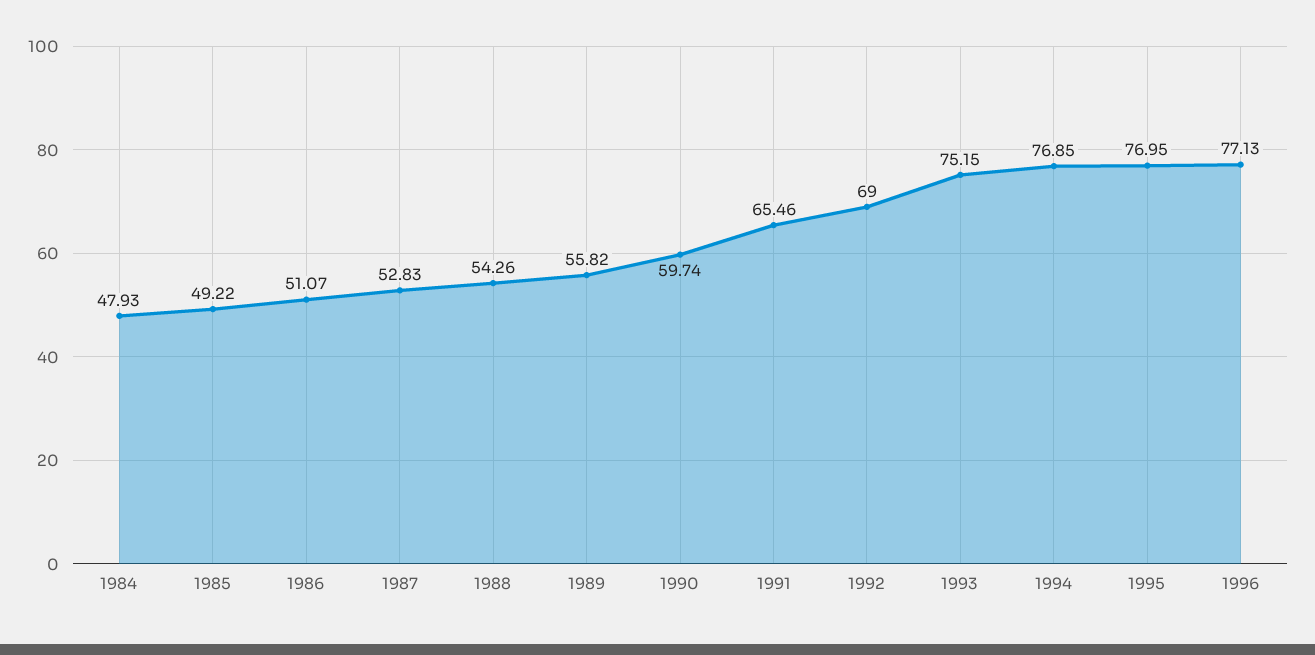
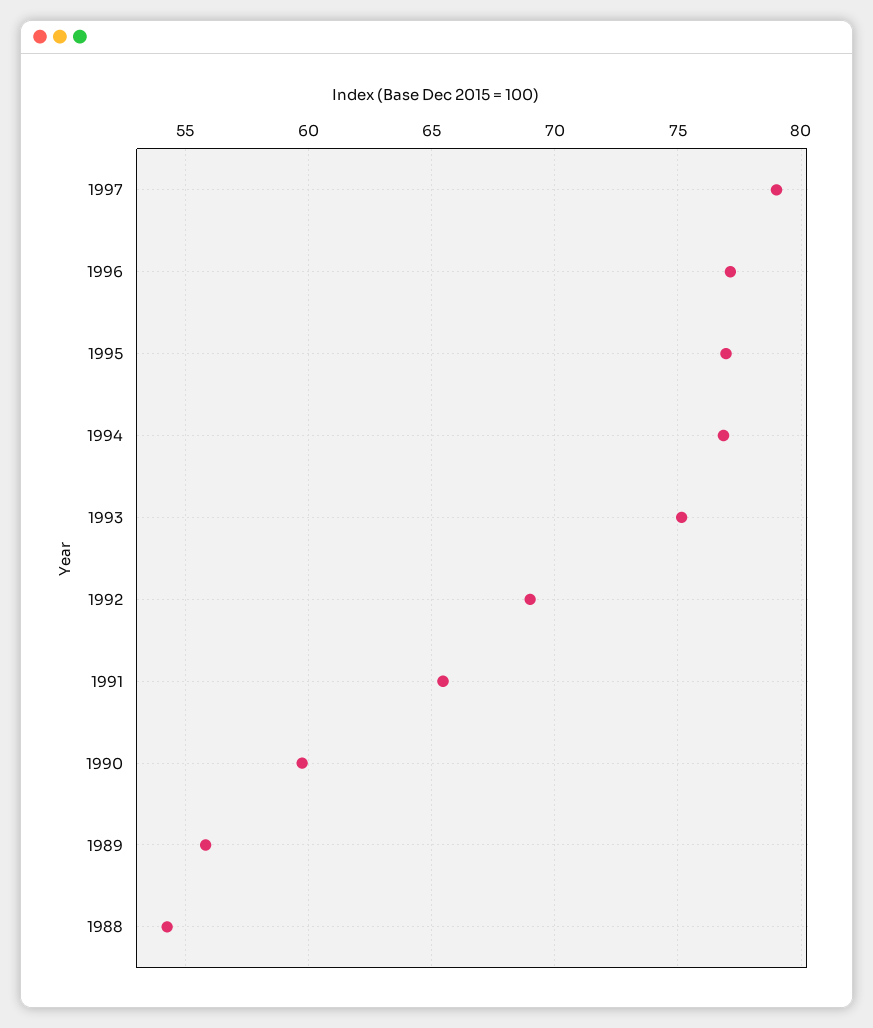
1984: 47.93 -> none
1985: 49.22 -> none
1986: 51.07 -> none
1987: 52.83 -> none
1997: none -> 79

